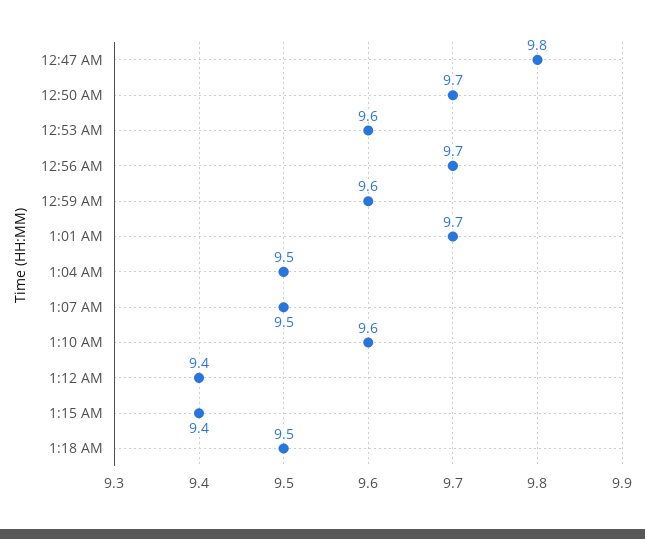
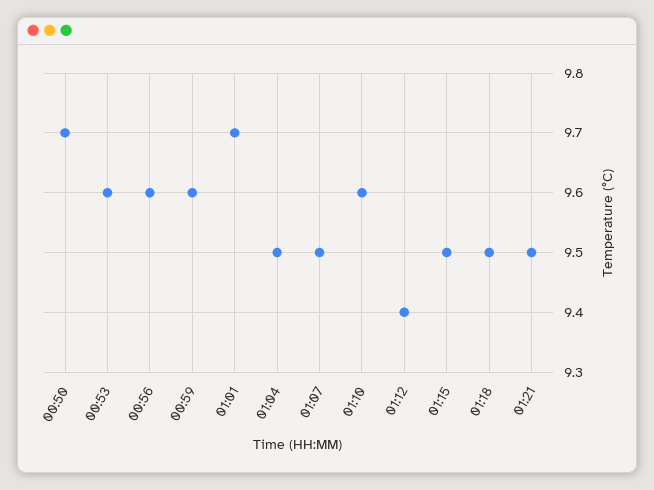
12:47 AM: 9.8 -> none
12:56 AM: 9.7 -> 9.6
1:15 AM: 9.4 -> 9.5
01:21: none -> 9.5

